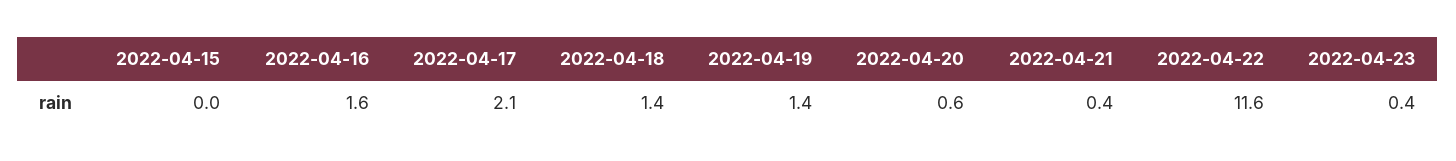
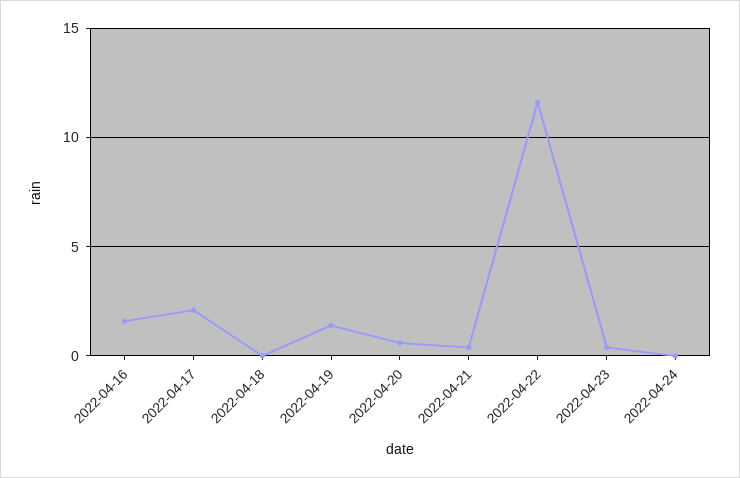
2022-04-15: 0 -> none
2022-04-18: 1.4 -> 0
2022-04-24: none -> 0

